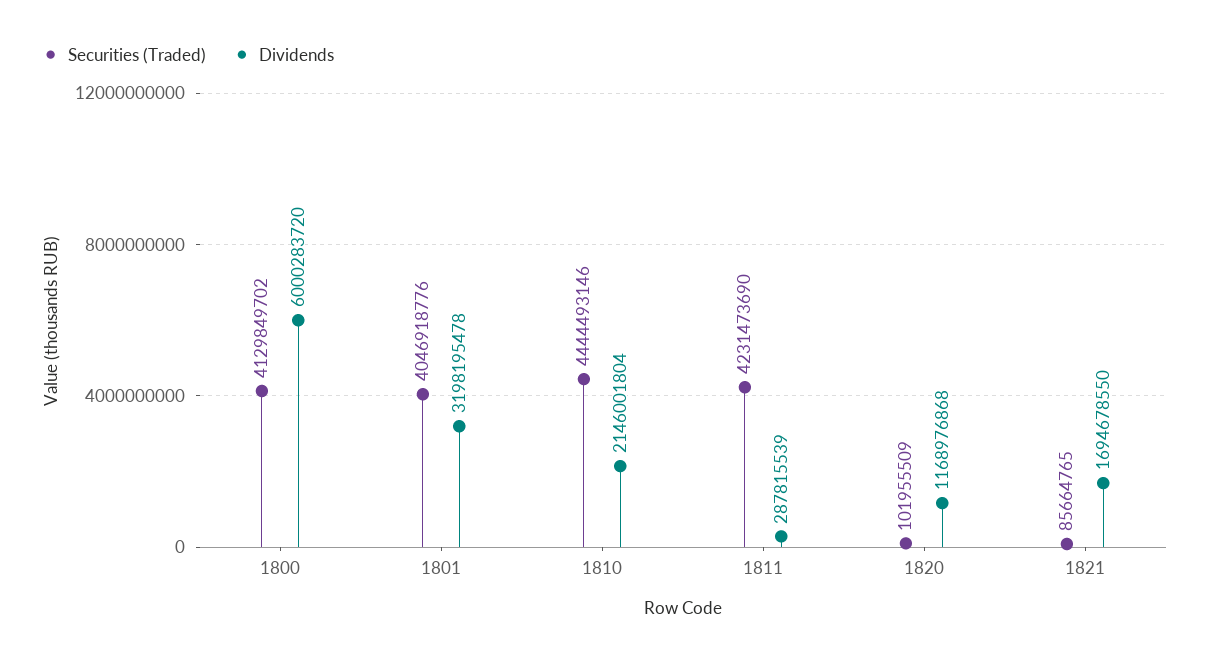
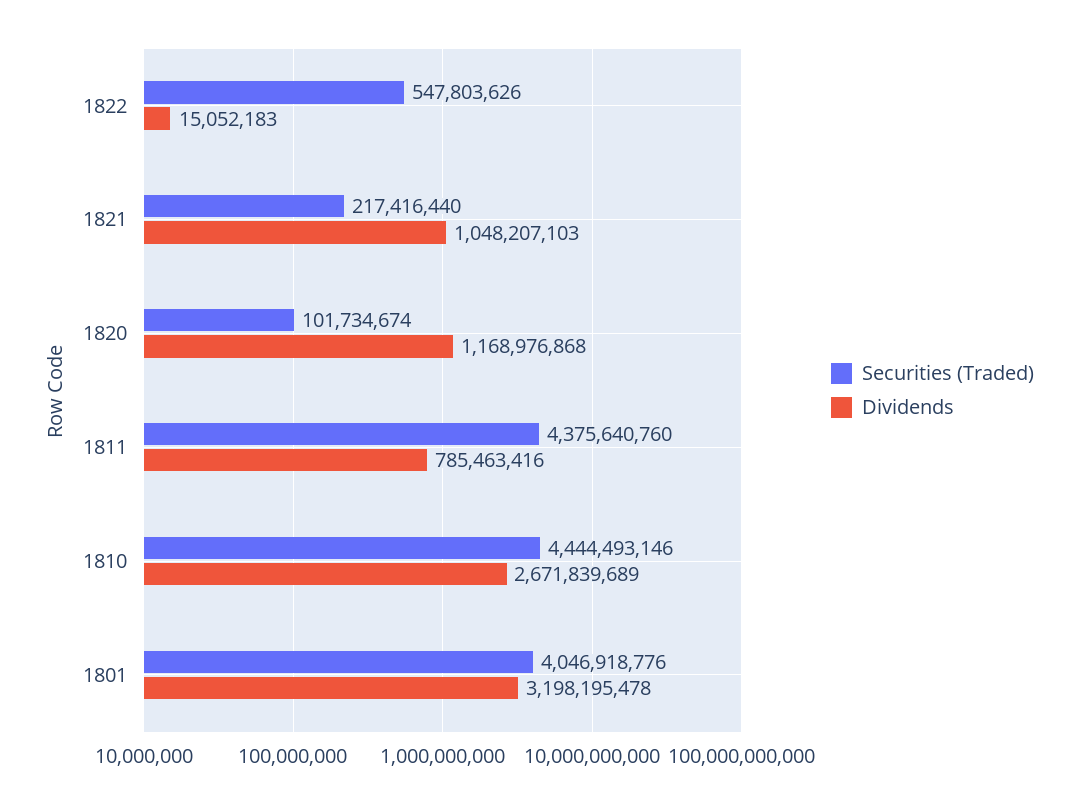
Securities (Traded), 1800: 4129849702 -> none
Dividends, 1800: 6000283720 -> none
Dividends, 1810: 2146001804 -> 2671839689
Securities (Traded), 1811: 4231473690 -> 4375640760
Dividends, 1811: 287815539 -> 785463416
Securities (Traded), 1820: 101955509 -> 101734674
Securities (Traded), 1821: 85664765 -> 217416440
Dividends, 1821: 1694678550 -> 1048207103
Securities (Traded), 1822: none -> 547803626
Dividends, 1822: none -> 15052183

